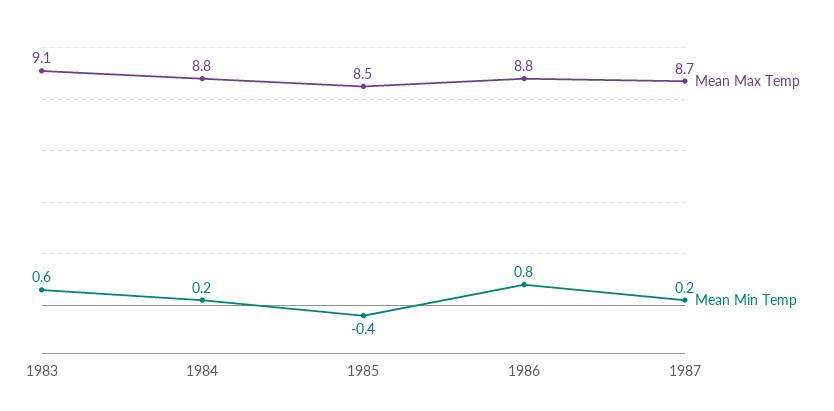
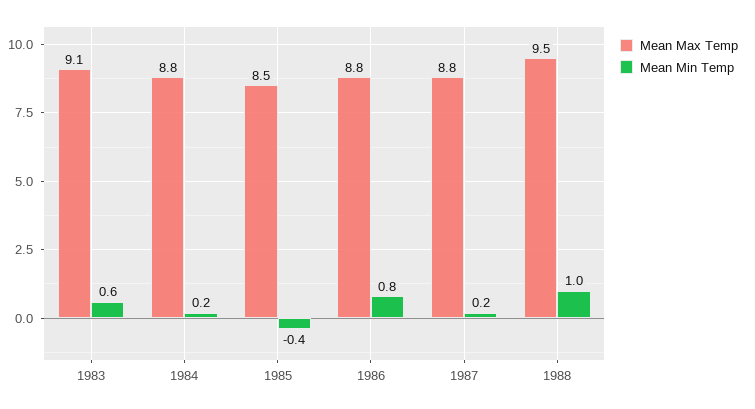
Mean Max Temp, 1987: 8.7 -> 8.8
Mean Max Temp, 1988: none -> 9.5
Mean Min Temp, 1988: none -> 1

